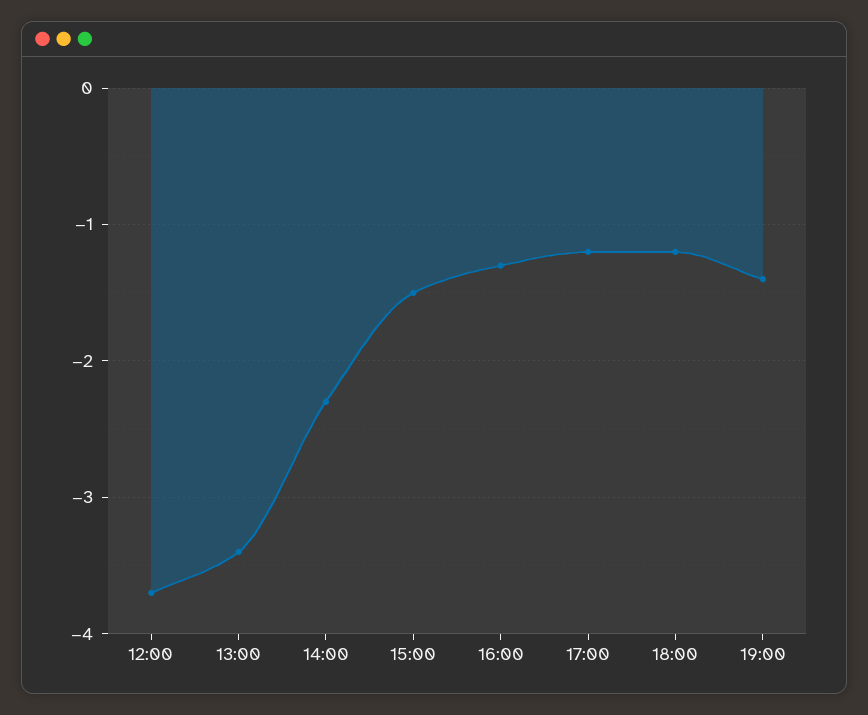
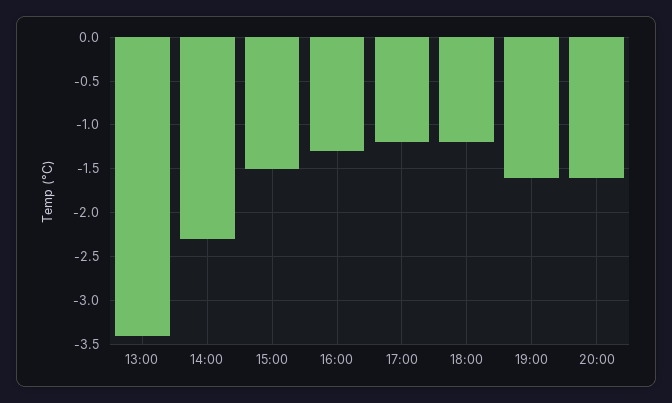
12:00: -3.7 -> none
19:00: -1.4 -> -1.6
20:00: none -> -1.6

